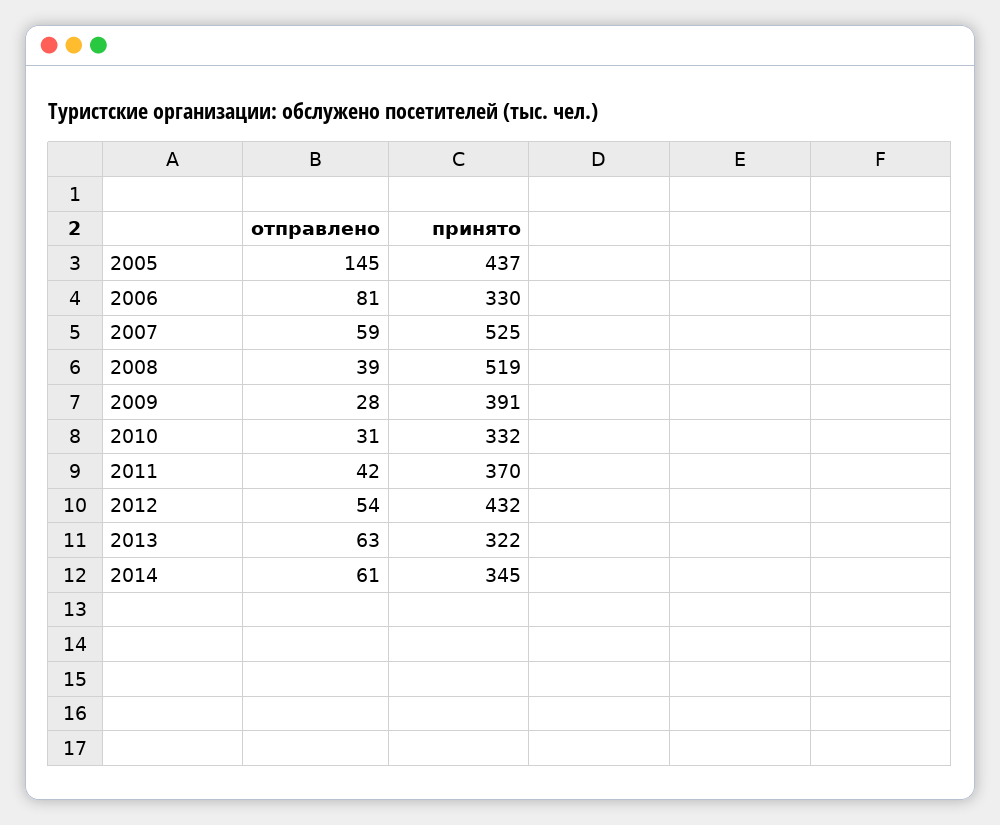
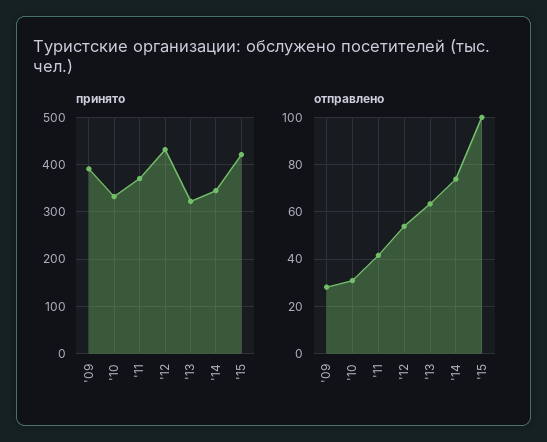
отправлено, 2005: 145 -> none
принято, 2005: 437 -> none
отправлено, 2006: 81 -> none
принято, 2006: 330 -> none
отправлено, 2007: 59 -> none
принято, 2007: 525 -> none
отправлено, 2008: 39 -> none
принято, 2008: 519 -> none
отправлено, 2014: 61 -> 75
принято, '15: none -> 420
отправлено, '15: none -> 100

